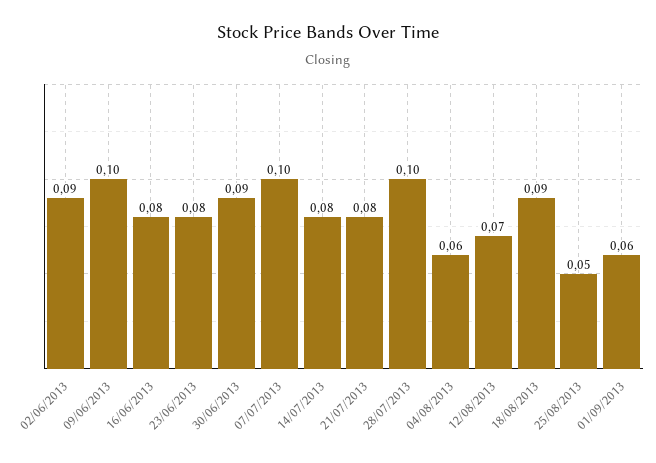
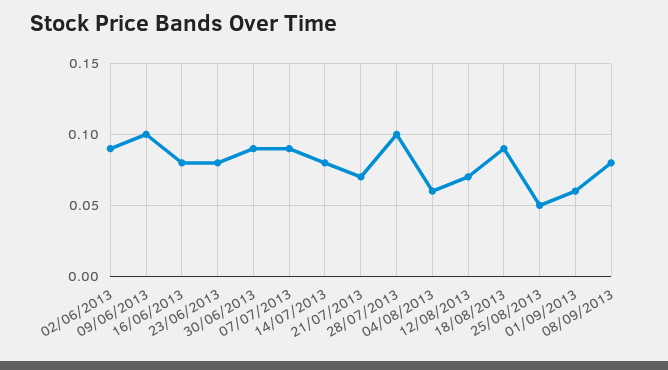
07/07/2013: 0.1 -> 0.09
21/07/2013: 0.08 -> 0.07
08/09/2013: none -> 0.08

